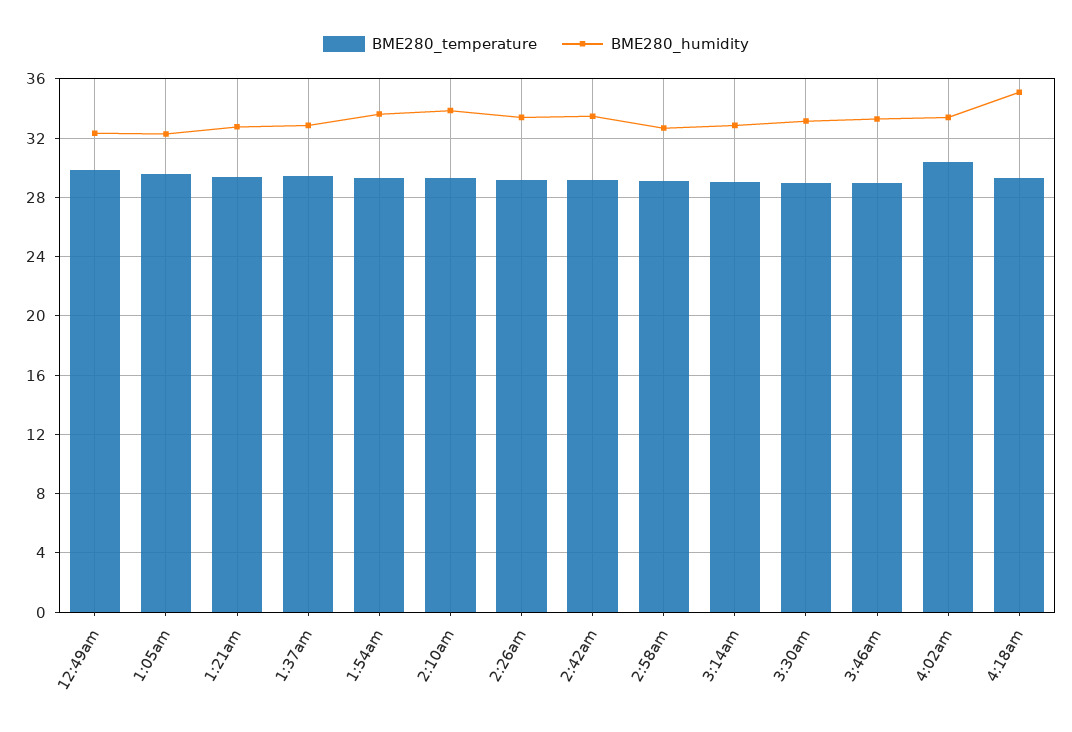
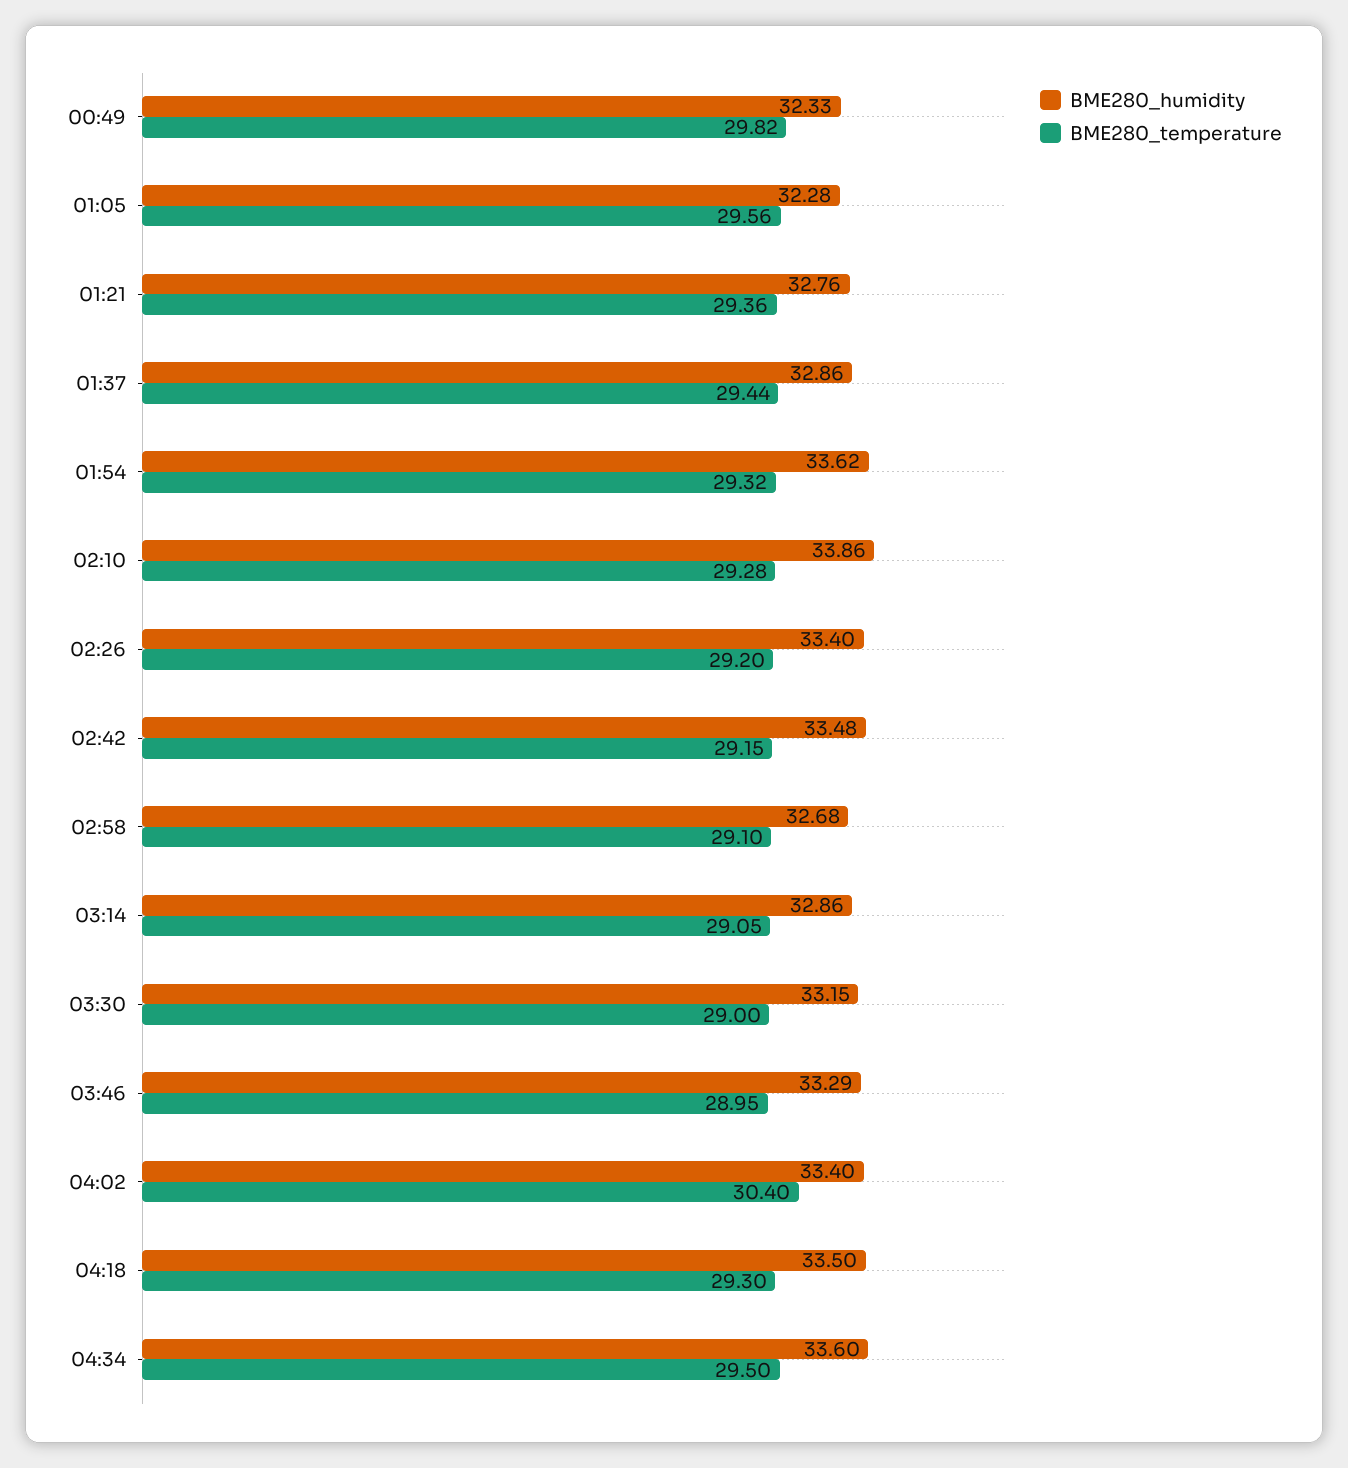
BME280_humidity, 4:18am: 35 -> 33.5
BME280_humidity, 04:34: none -> 33.6
BME280_temperature, 04:34: none -> 29.5

